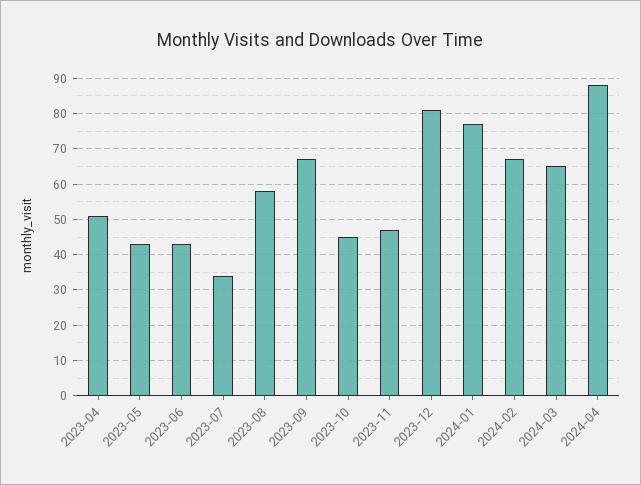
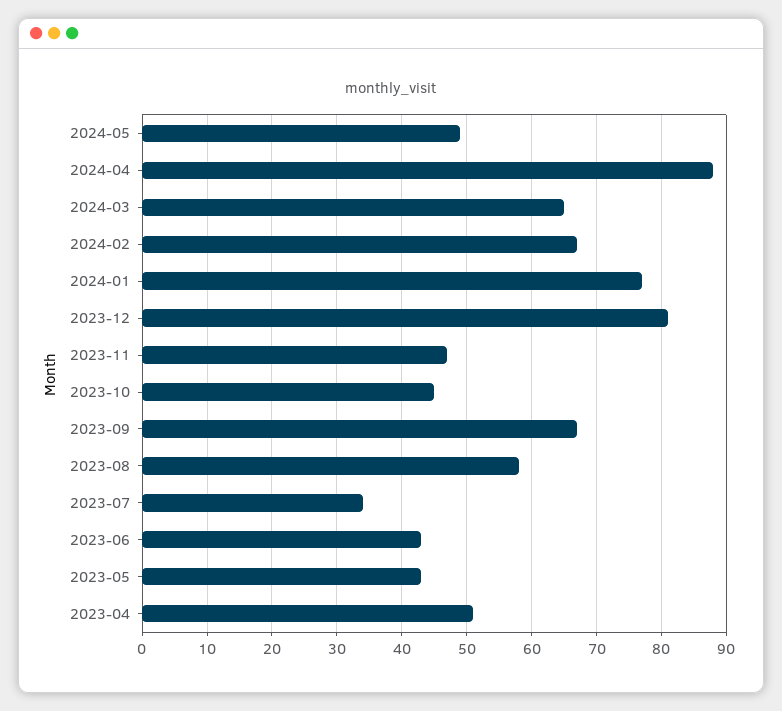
2024-05: none -> 49

